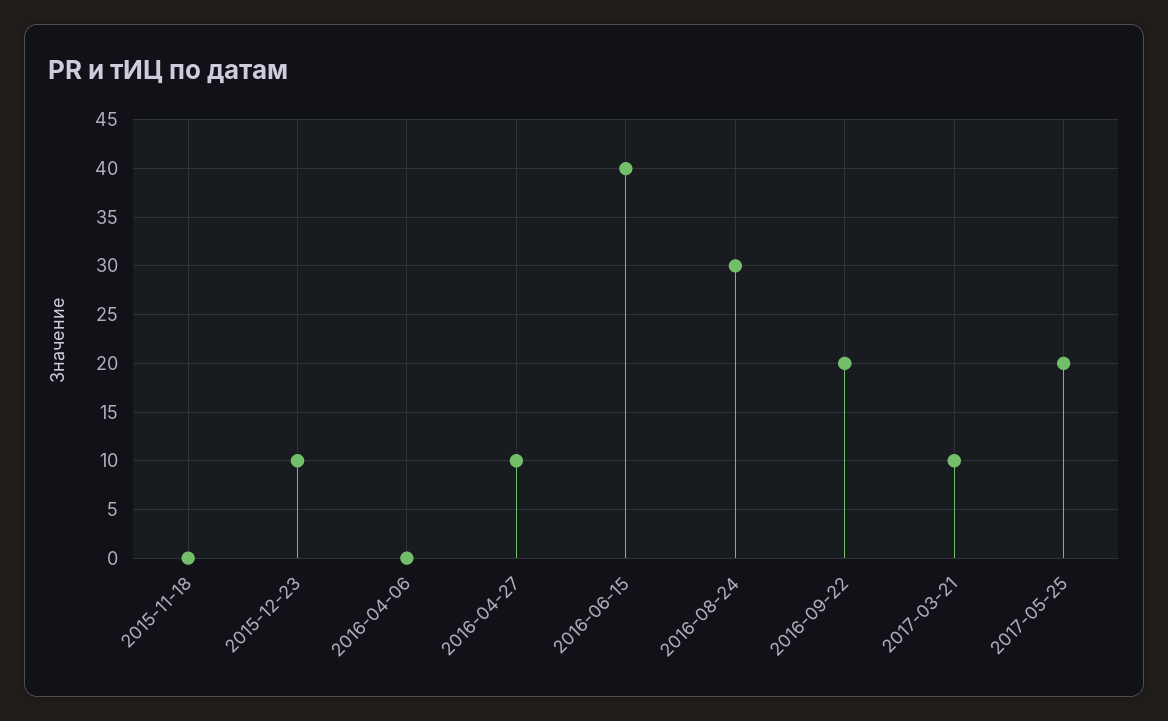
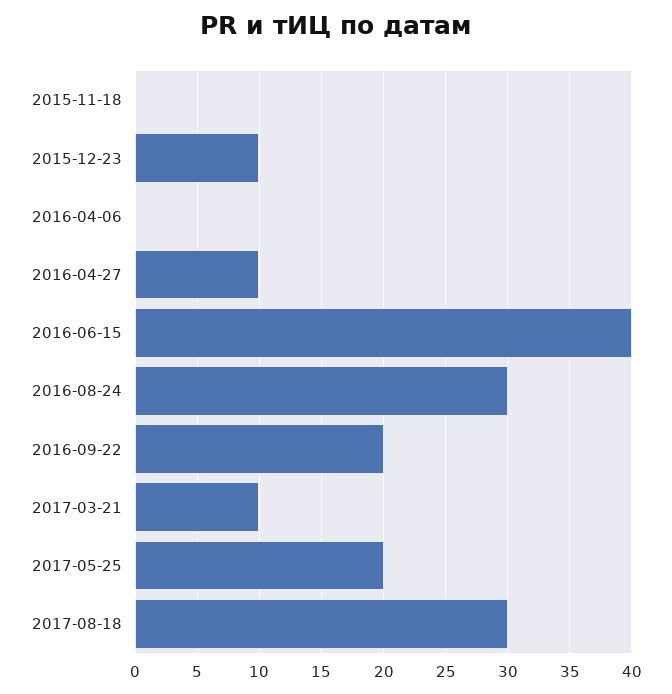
2017-08-18: none -> 30

